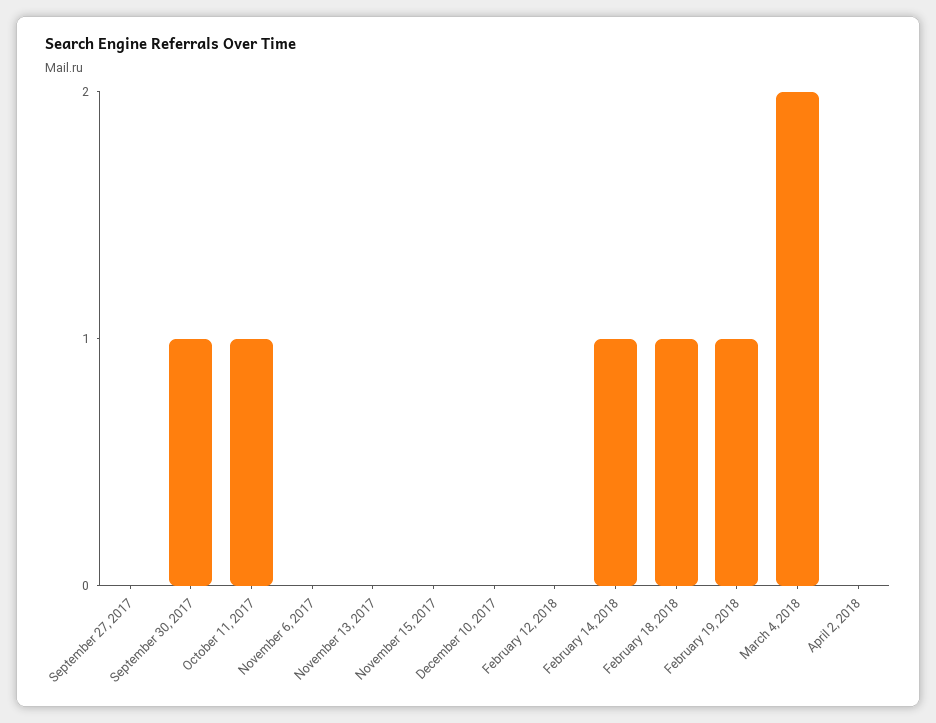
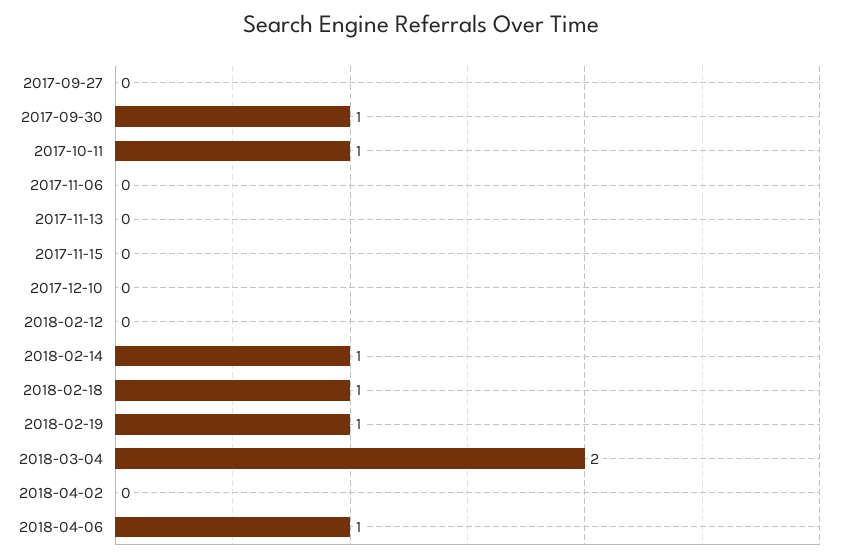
2018-04-06: none -> 1

